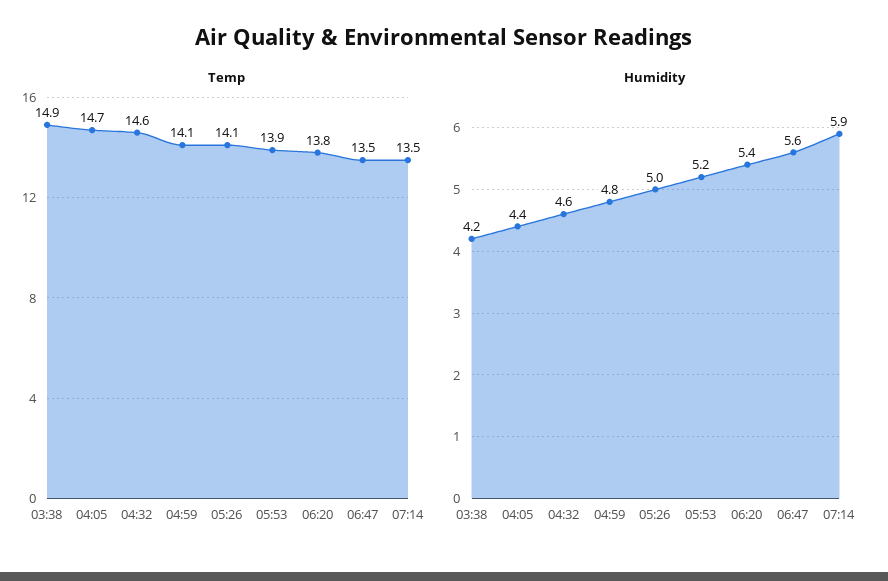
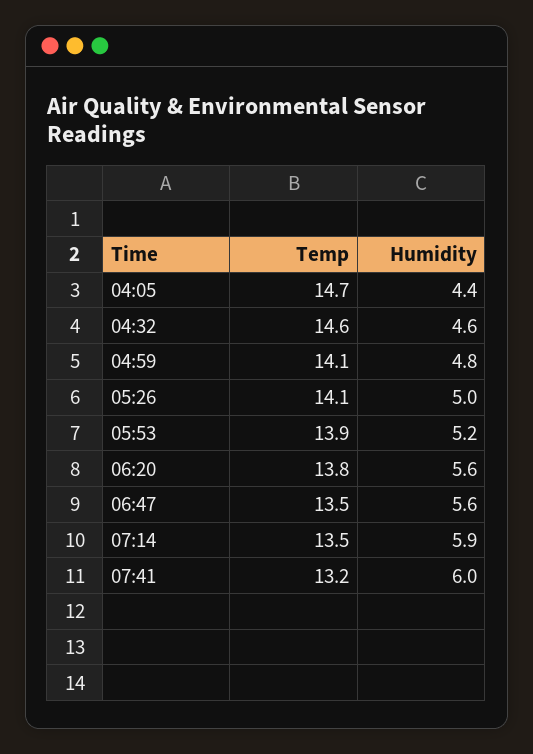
Temp, 03:38: 14.9 -> none
Humidity, 03:38: 4.2 -> none
Humidity, 06:20: 5.4 -> 5.6
Temp, 07:41: none -> 13.2
Humidity, 07:41: none -> 6

